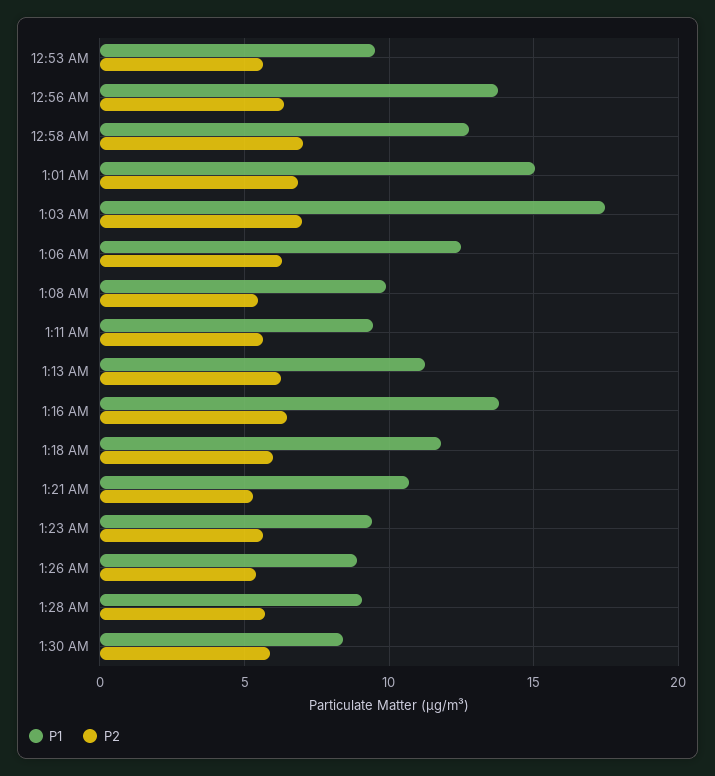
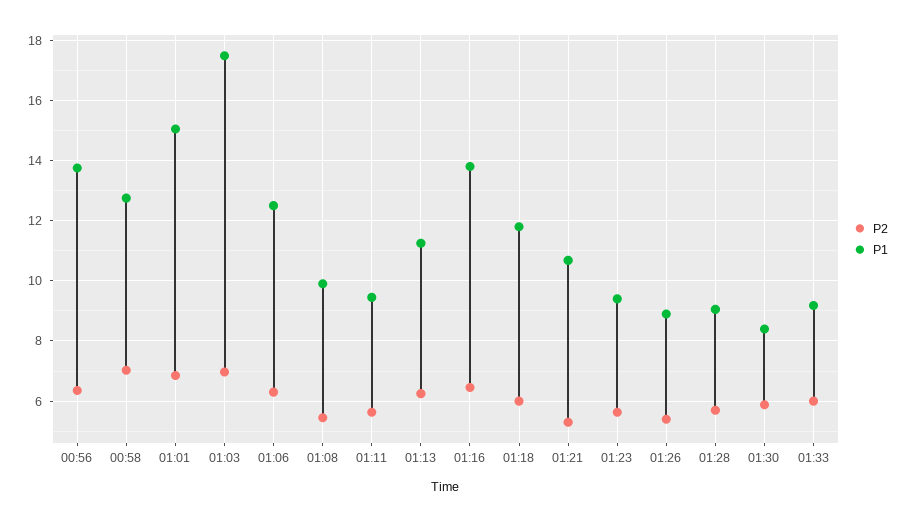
P1, 12:53 AM: 9.5 -> none
P2, 12:53 AM: 5.5 -> none
P2, 01:33: none -> 6
P1, 01:33: none -> 9.2

